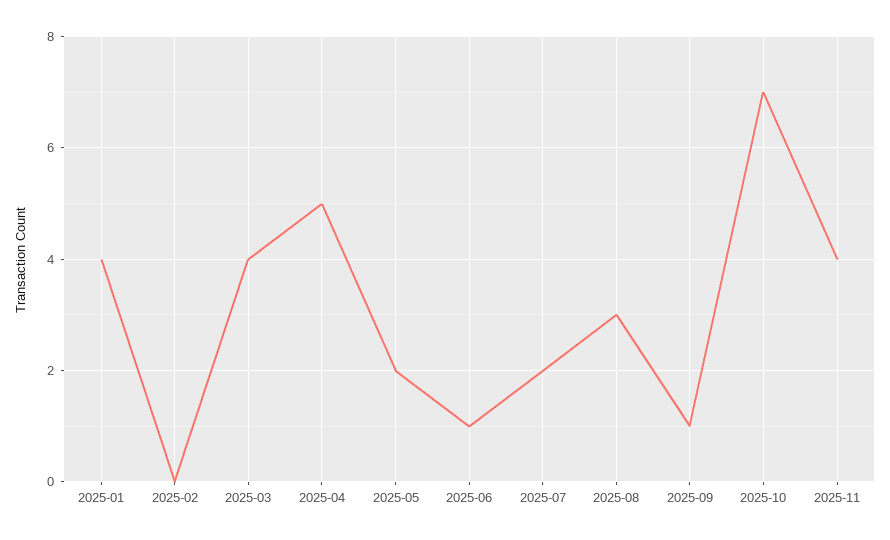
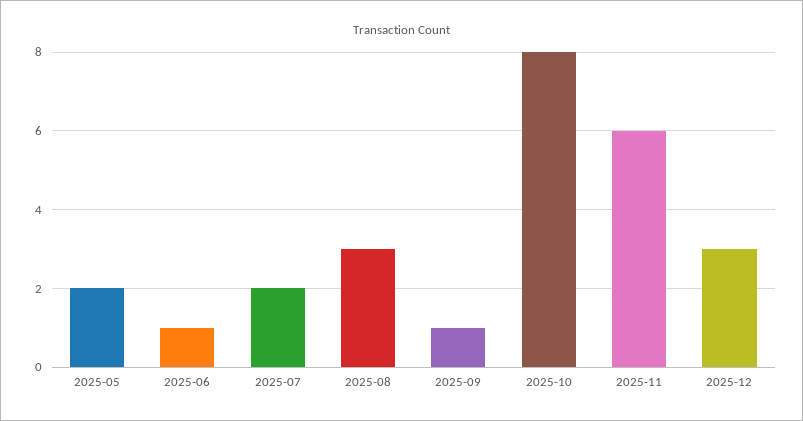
2025-01: 4 -> none
2025-02: 0 -> none
2025-03: 4 -> none
2025-04: 5 -> none
2025-10: 7 -> 8
2025-11: 4 -> 6
2025-12: none -> 3

